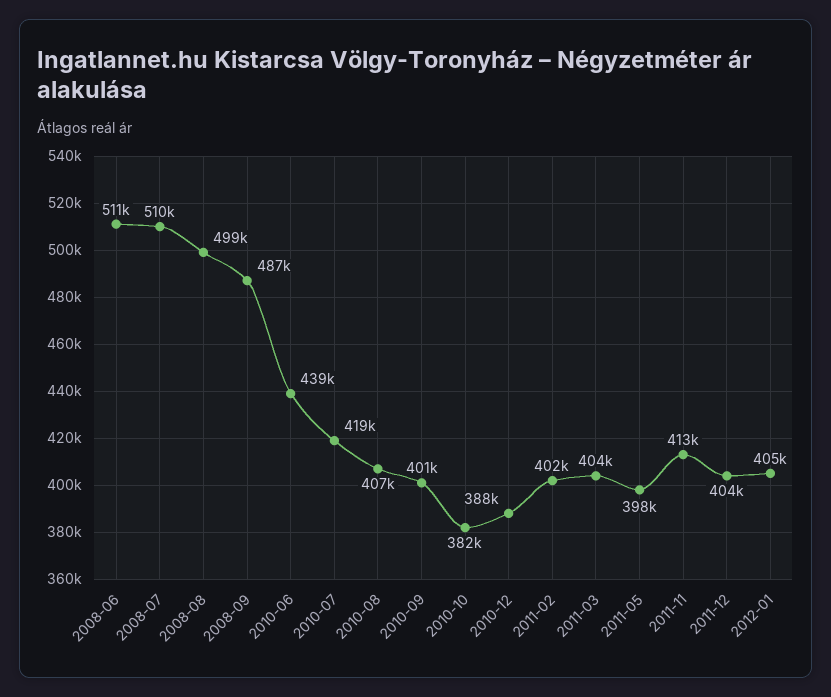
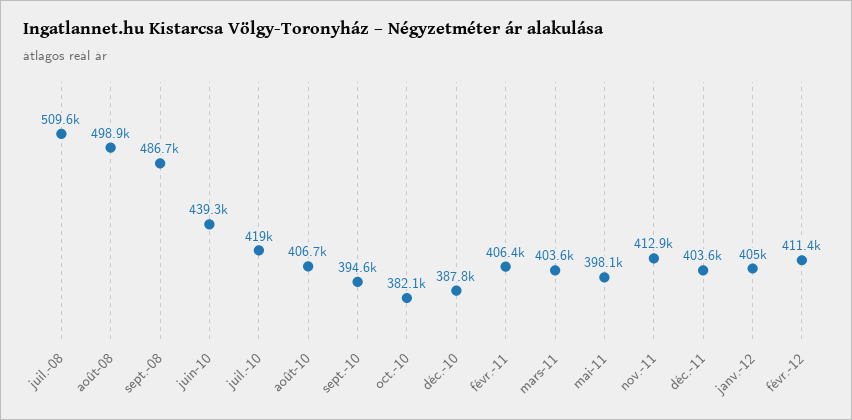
2008-06: 511000 -> none
2010-09: 401000 -> 394600
2011-02: 402000 -> 406400
févr.-12: none -> 411400

